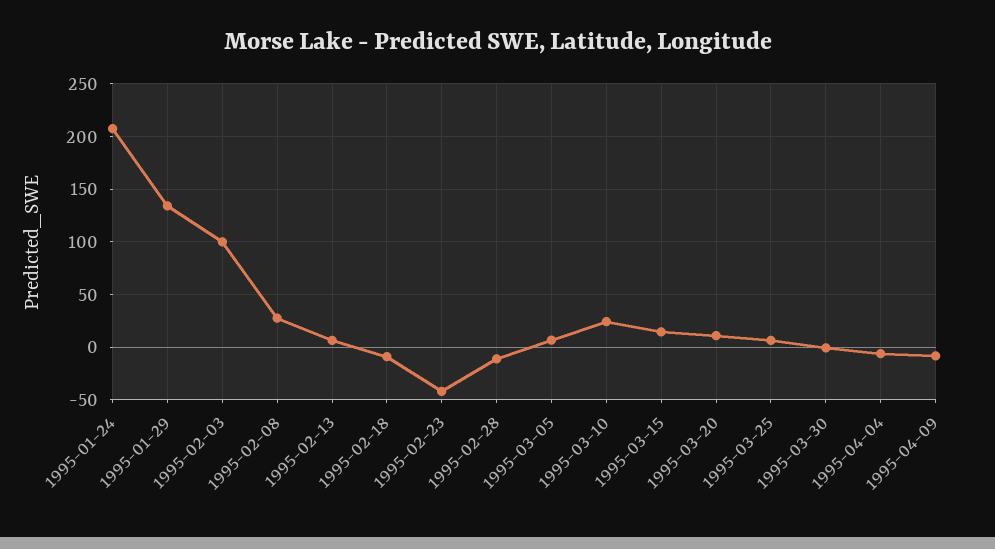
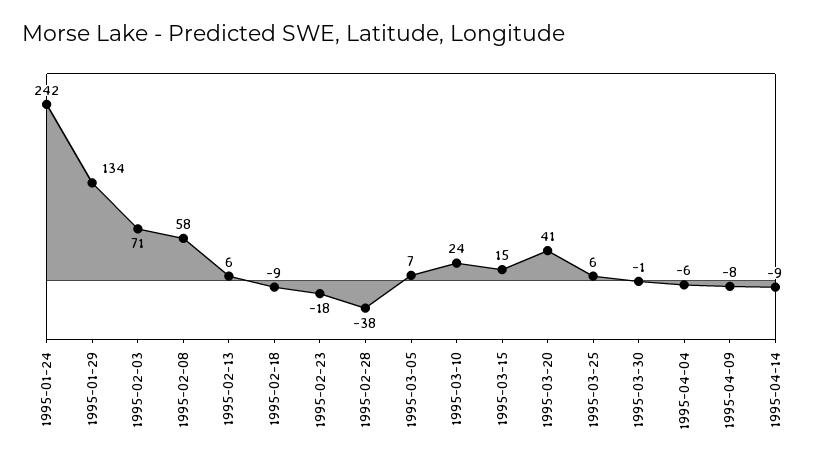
1995-01-24: 210 -> 242
1995-02-03: 100 -> 71
1995-02-08: 30 -> 58
1995-02-23: -40 -> -18
1995-02-28: -10 -> -38
1995-03-20: 10 -> 41
1995-04-14: none -> -9

